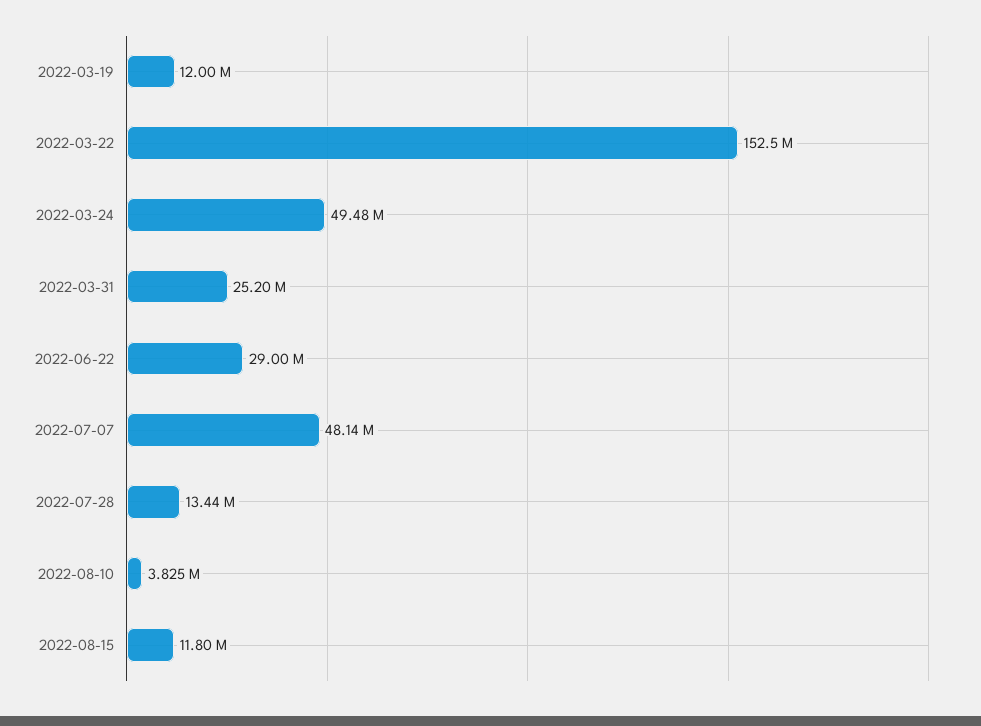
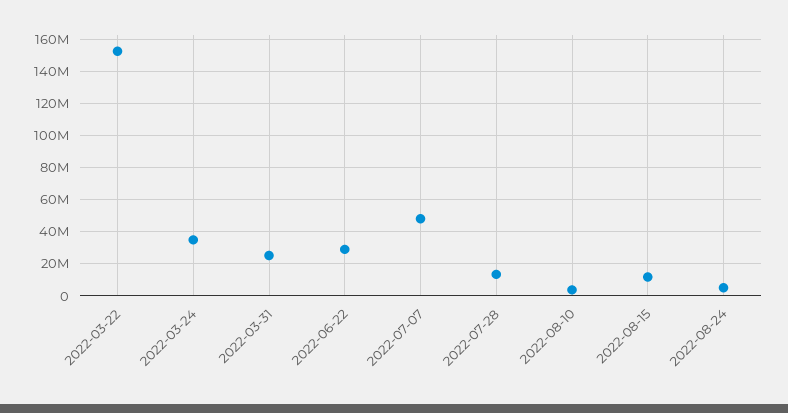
2022-03-19: 12000000 -> none
2022-03-24: 49480000 -> 35000000
2022-08-24: none -> 5000000

